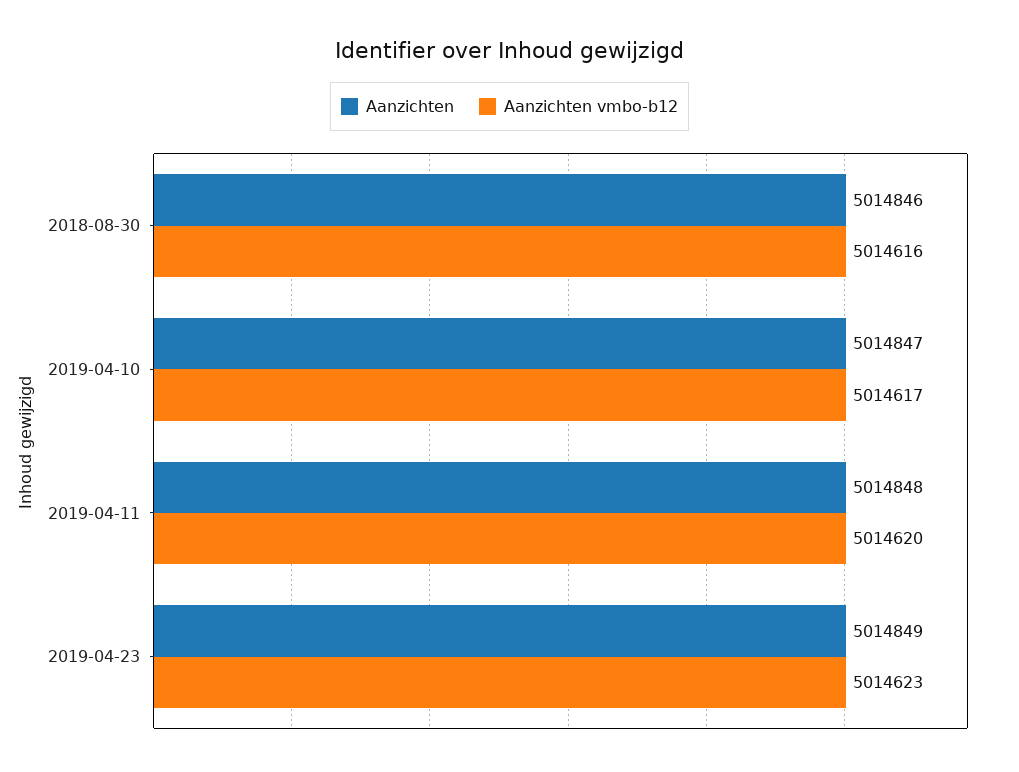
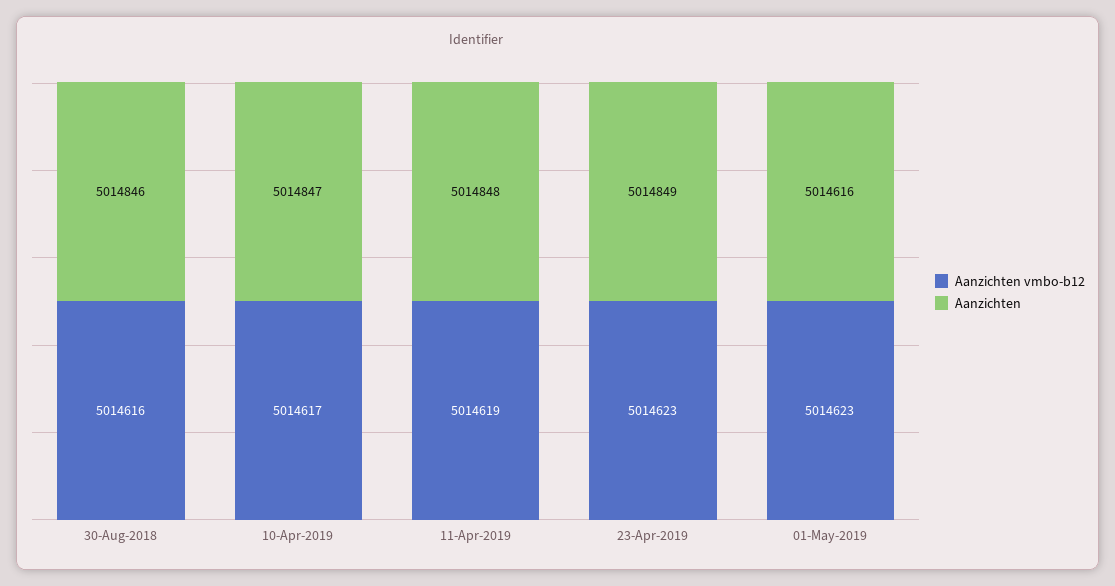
Aanzichten vmbo-b12, 2019-04-11: 5014620 -> 5014619
Aanzichten vmbo-b12, 01-May-2019: none -> 5014623
Aanzichten, 01-May-2019: none -> 5014616

